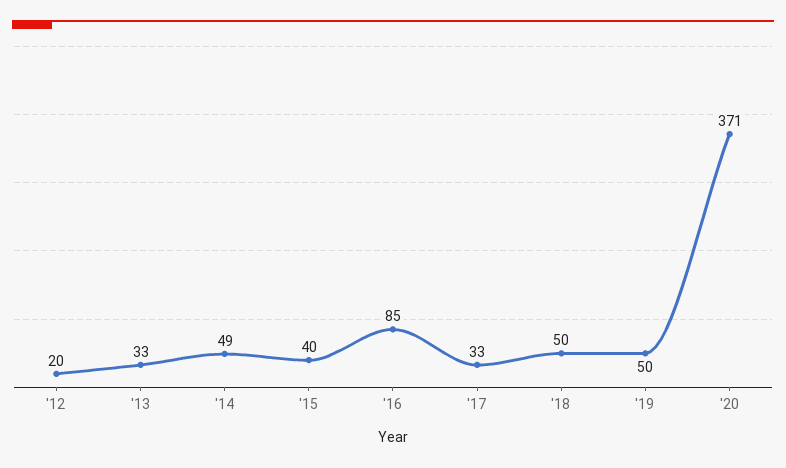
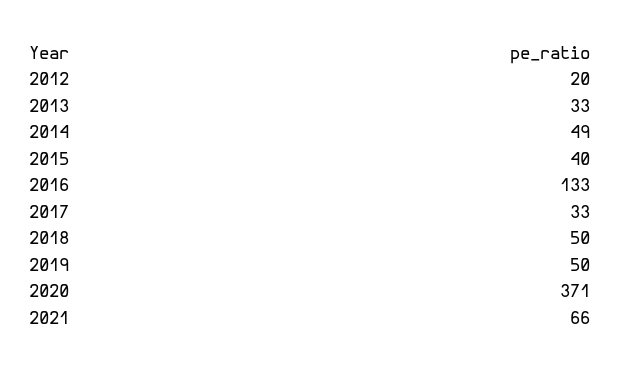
'16: 85 -> 133
2021: none -> 66

